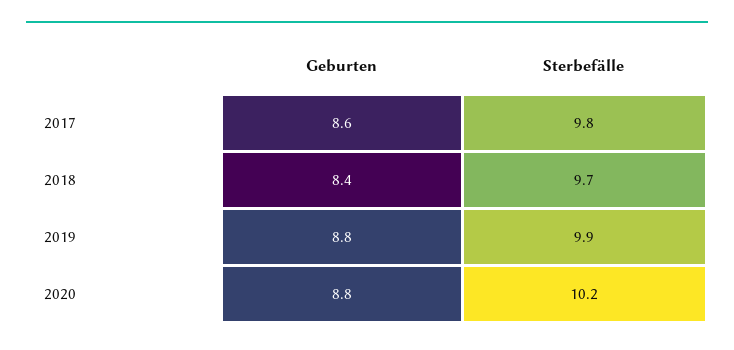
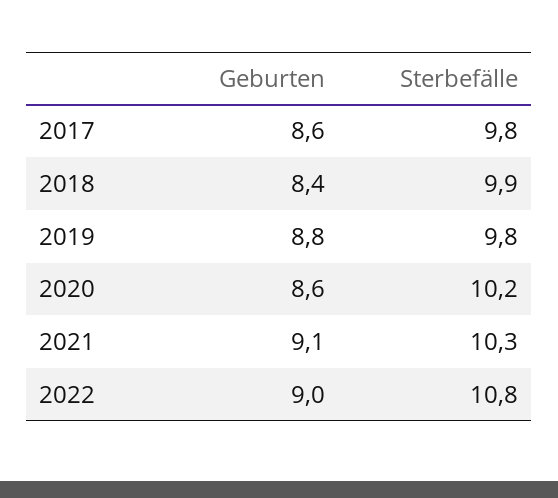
Sterbefälle, 2018: 9.7 -> 9.9
Sterbefälle, 2019: 9.9 -> 9.8
Geburten, 2020: 8.8 -> 8.6
Geburten, 2021: none -> 9.1
Sterbefälle, 2021: none -> 10.3
Geburten, 2022: none -> 9
Sterbefälle, 2022: none -> 10.8

